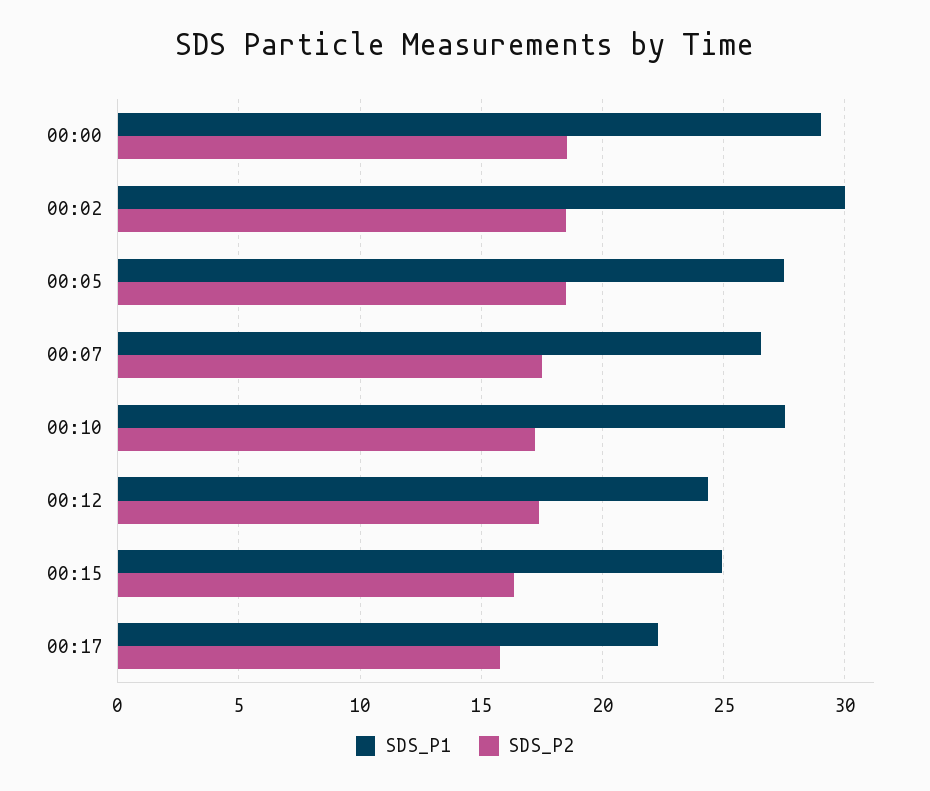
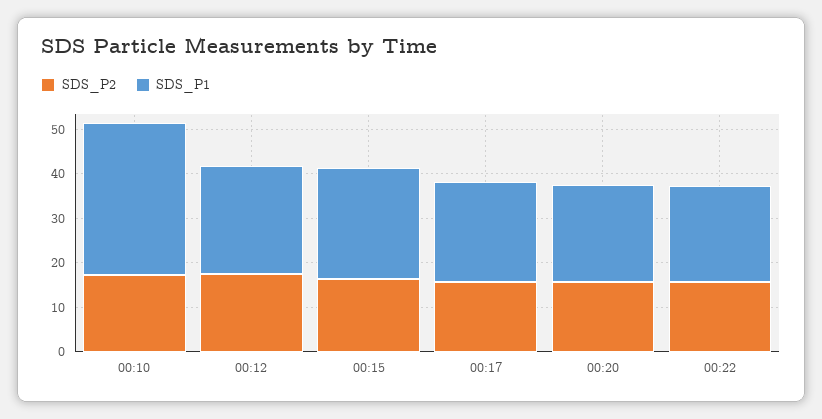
SDS_P1, 00:00: 29 -> none
SDS_P2, 00:00: 18.5 -> none
SDS_P1, 00:02: 30 -> none
SDS_P2, 00:02: 18.5 -> none
SDS_P1, 00:05: 27.5 -> none
SDS_P2, 00:05: 18.5 -> none
SDS_P1, 00:07: 26.5 -> none
SDS_P2, 00:07: 17.5 -> none
SDS_P1, 00:10: 27.5 -> 34
SDS_P2, 00:20: none -> 16
SDS_P1, 00:20: none -> 22
SDS_P2, 00:22: none -> 16
SDS_P1, 00:22: none -> 22

